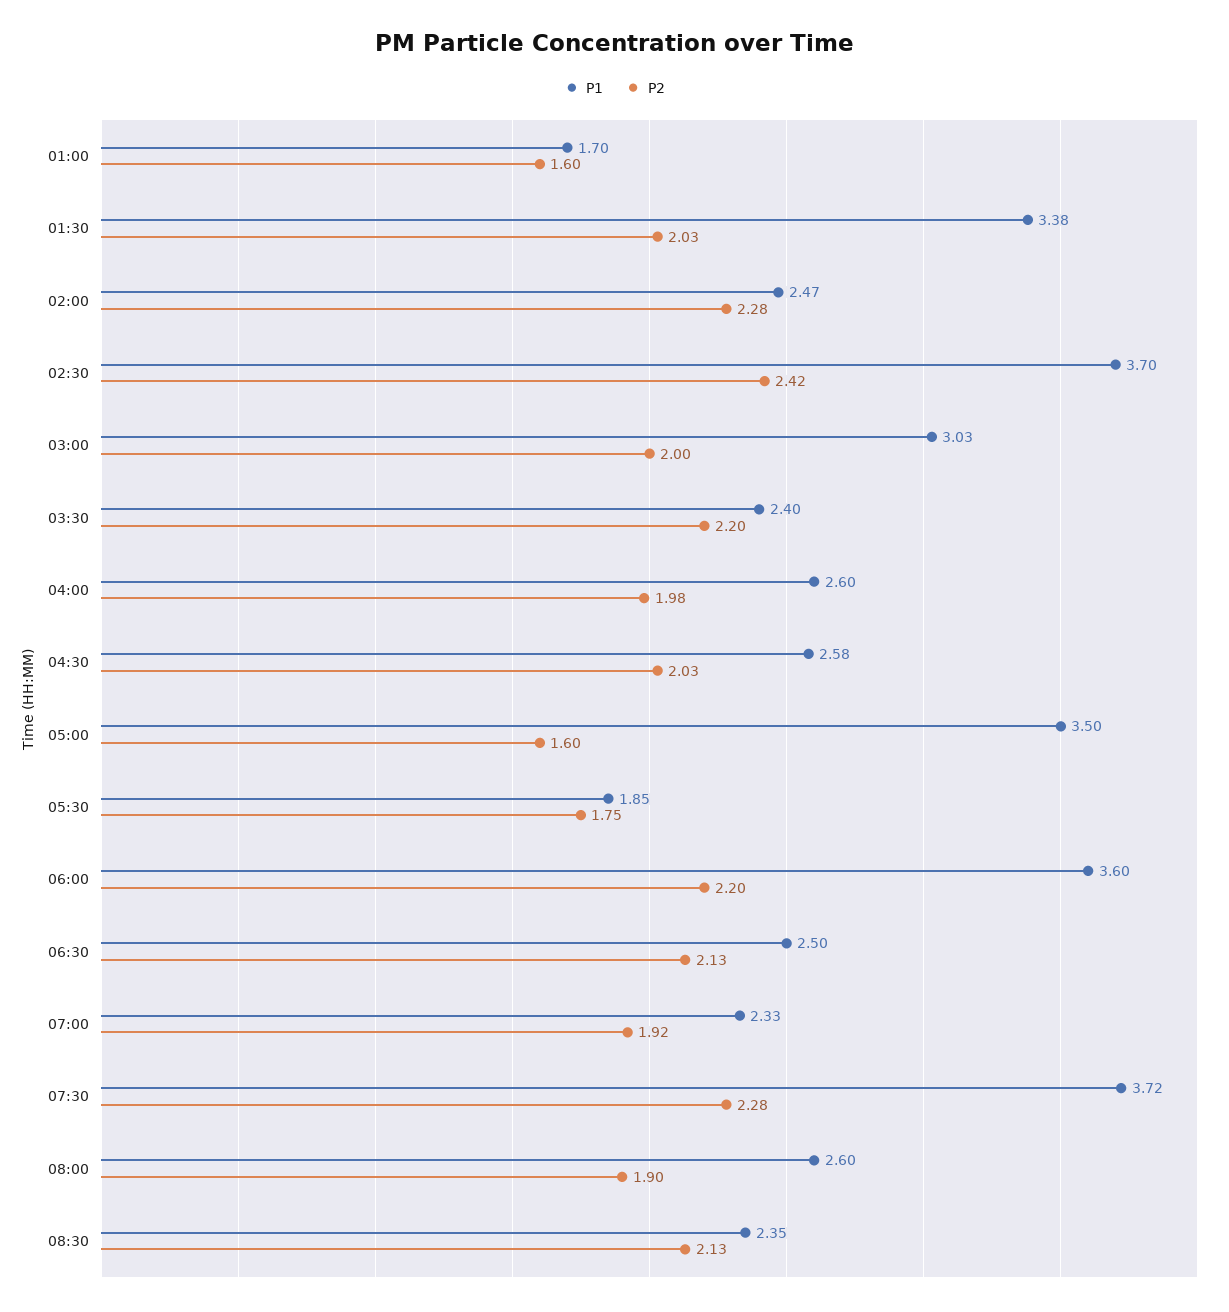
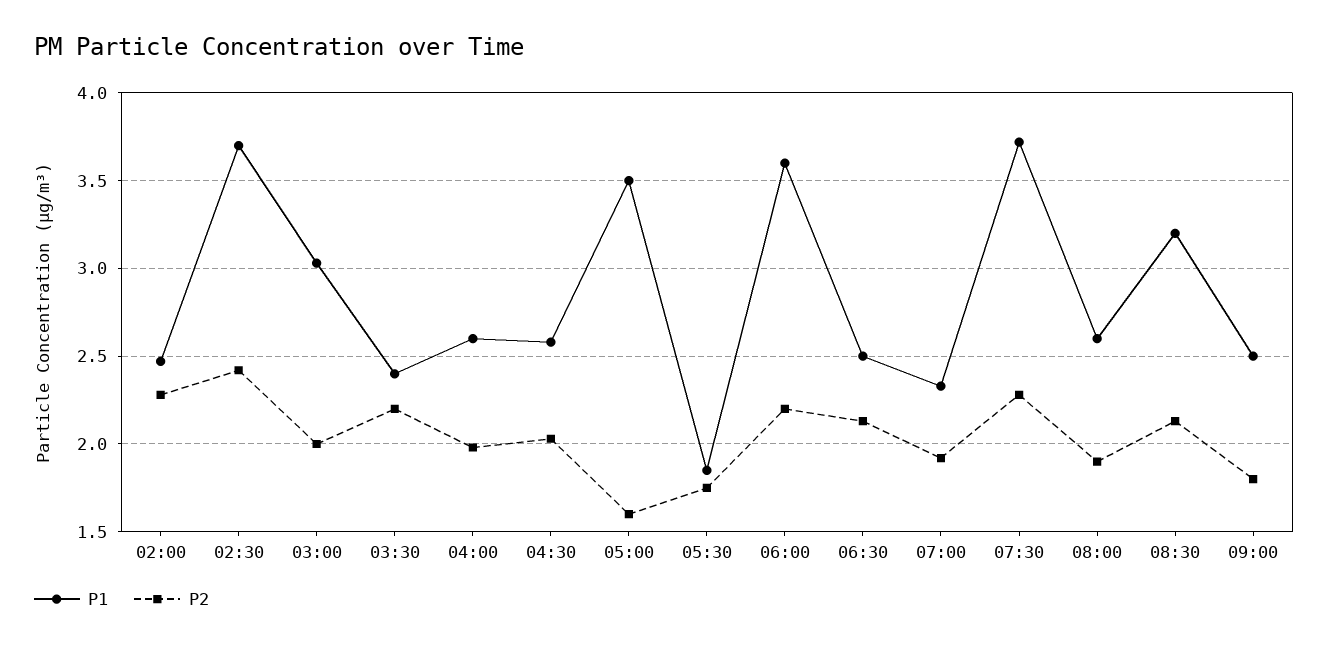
P1, 01:00: 1.7 -> none
P2, 01:00: 1.6 -> none
P1, 01:30: 3.38 -> none
P2, 01:30: 2.03 -> none
P1, 08:30: 2.35 -> 3.2
P1, 09:00: none -> 2.5
P2, 09:00: none -> 1.8

